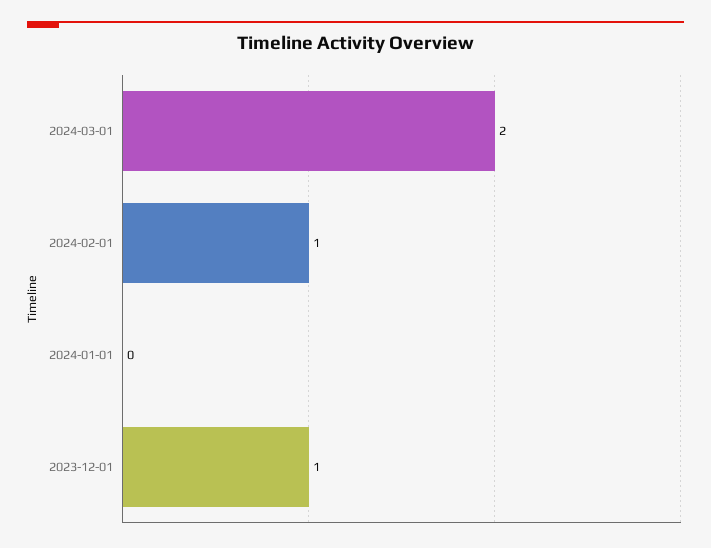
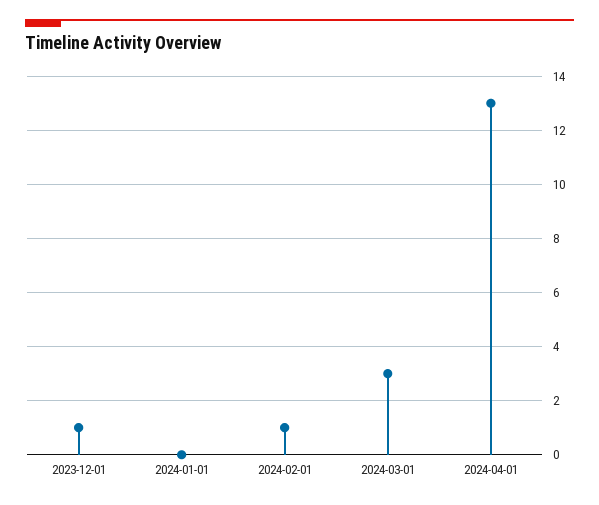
2024-03-01: 2 -> 3
2024-04-01: none -> 13

